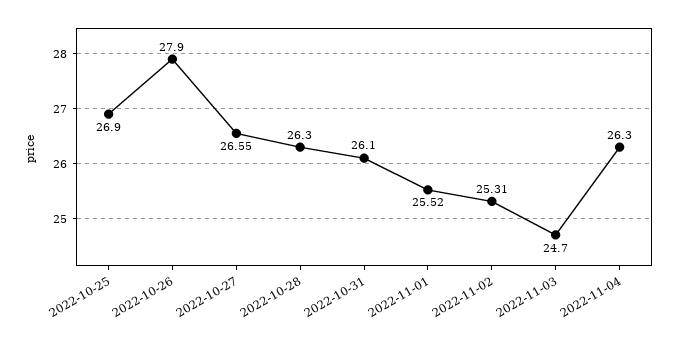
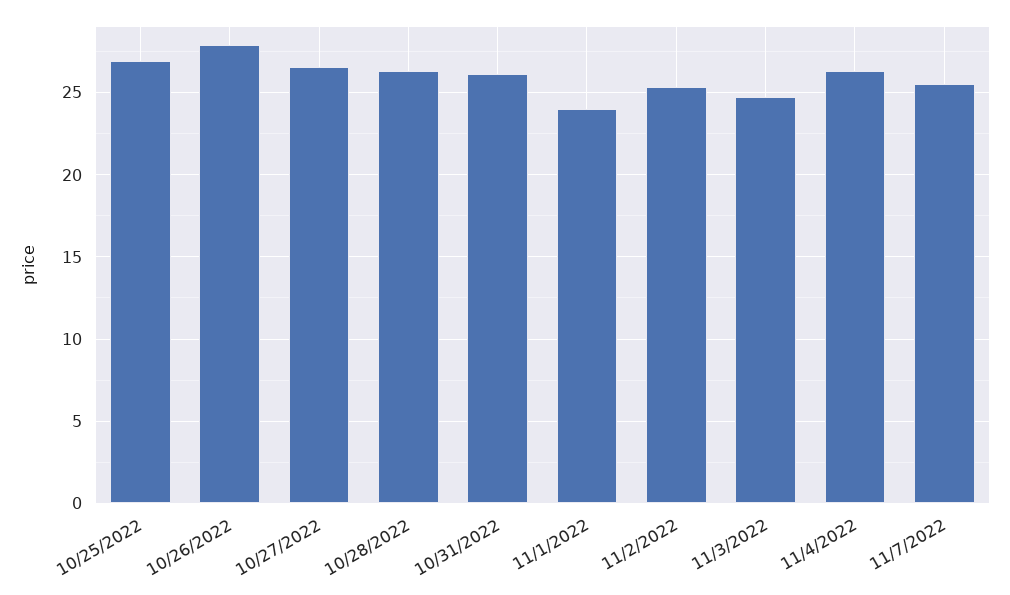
2022-11-01: 25.52 -> 24
11/7/2022: none -> 25.5

